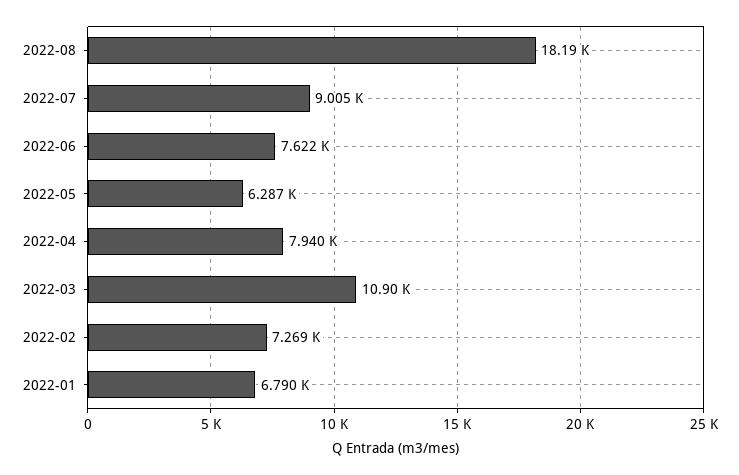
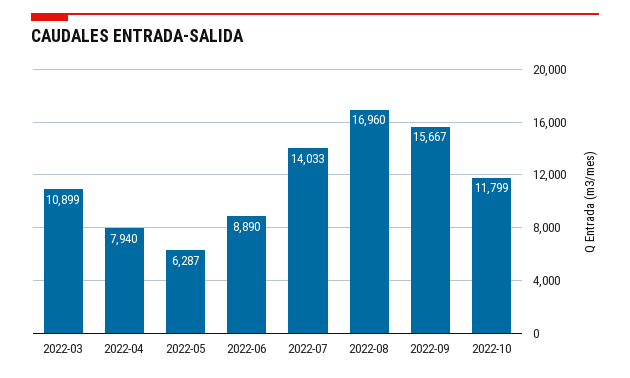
2022-08: 18190 -> 16960
2022-07: 9005 -> 14033
2022-06: 7622 -> 8890
2022-02: 7269 -> none
2022-01: 6790 -> none
2022-09: none -> 15667
2022-10: none -> 11799

